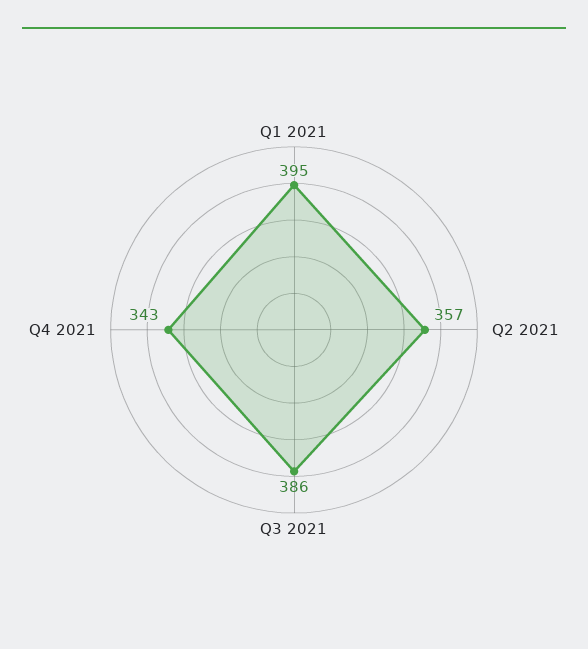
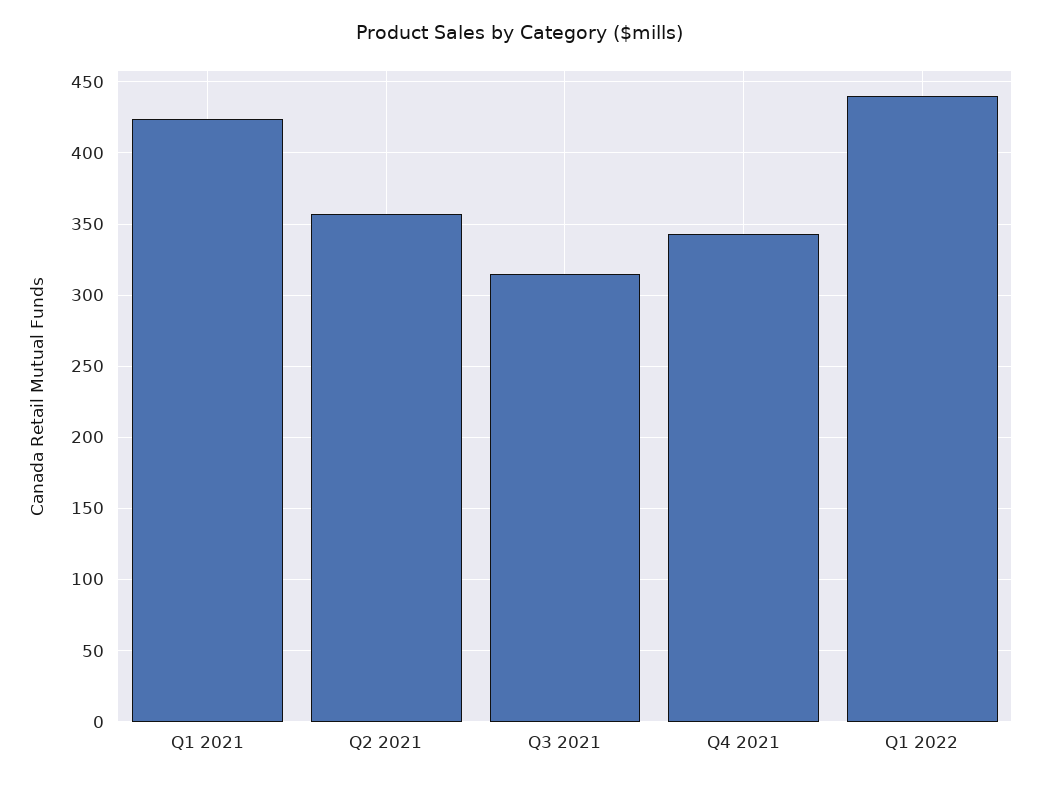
Q1 2021: 395 -> 425
Q3 2021: 386 -> 315
Q1 2022: none -> 440

